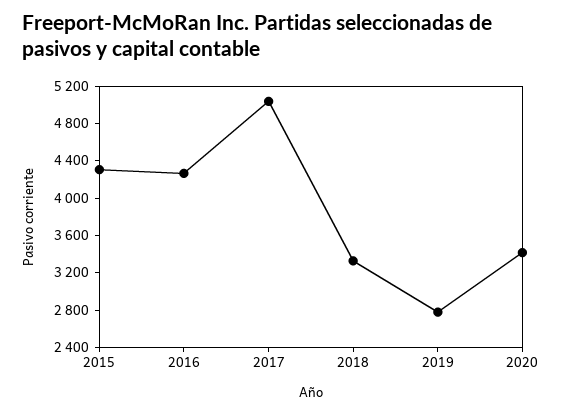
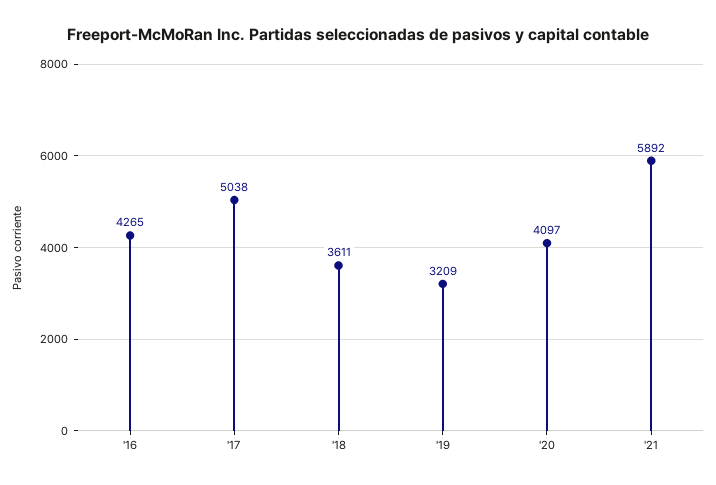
2015: 4300 -> none
2018: 3300 -> 3611
2019: 2800 -> 3209
2020: 3400 -> 4097
'21: none -> 5892

